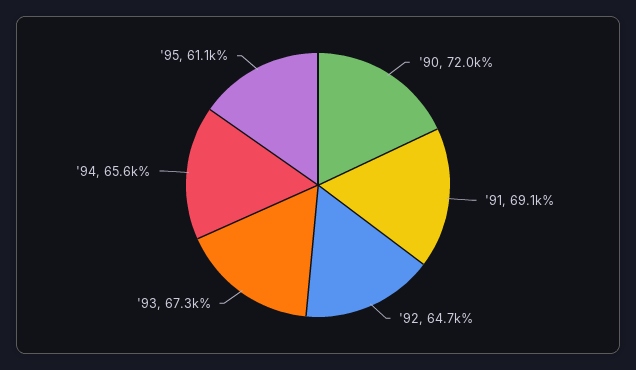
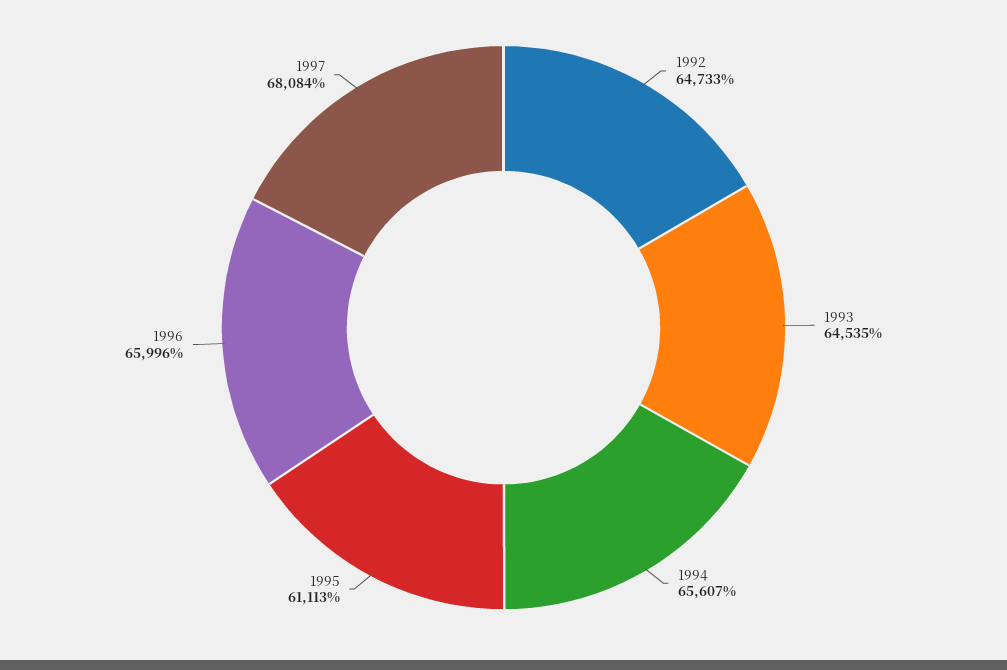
'90: 72000 -> none
'91: 69100 -> none
'93: 67300 -> 64535
1996: none -> 65996
1997: none -> 68084

